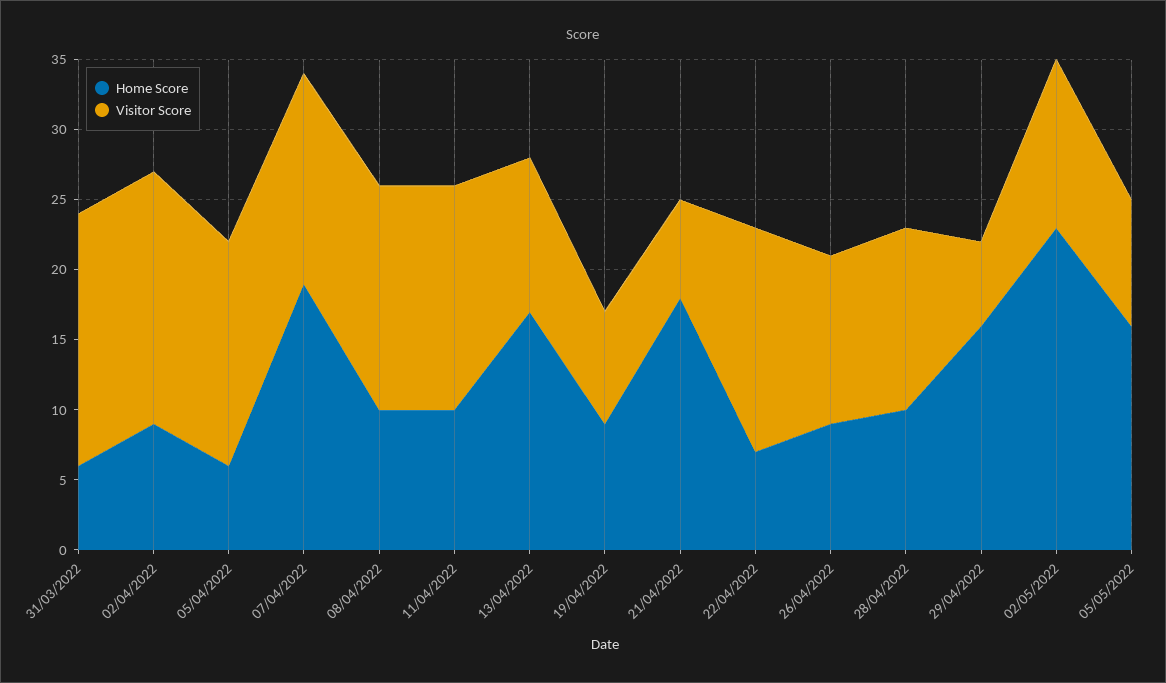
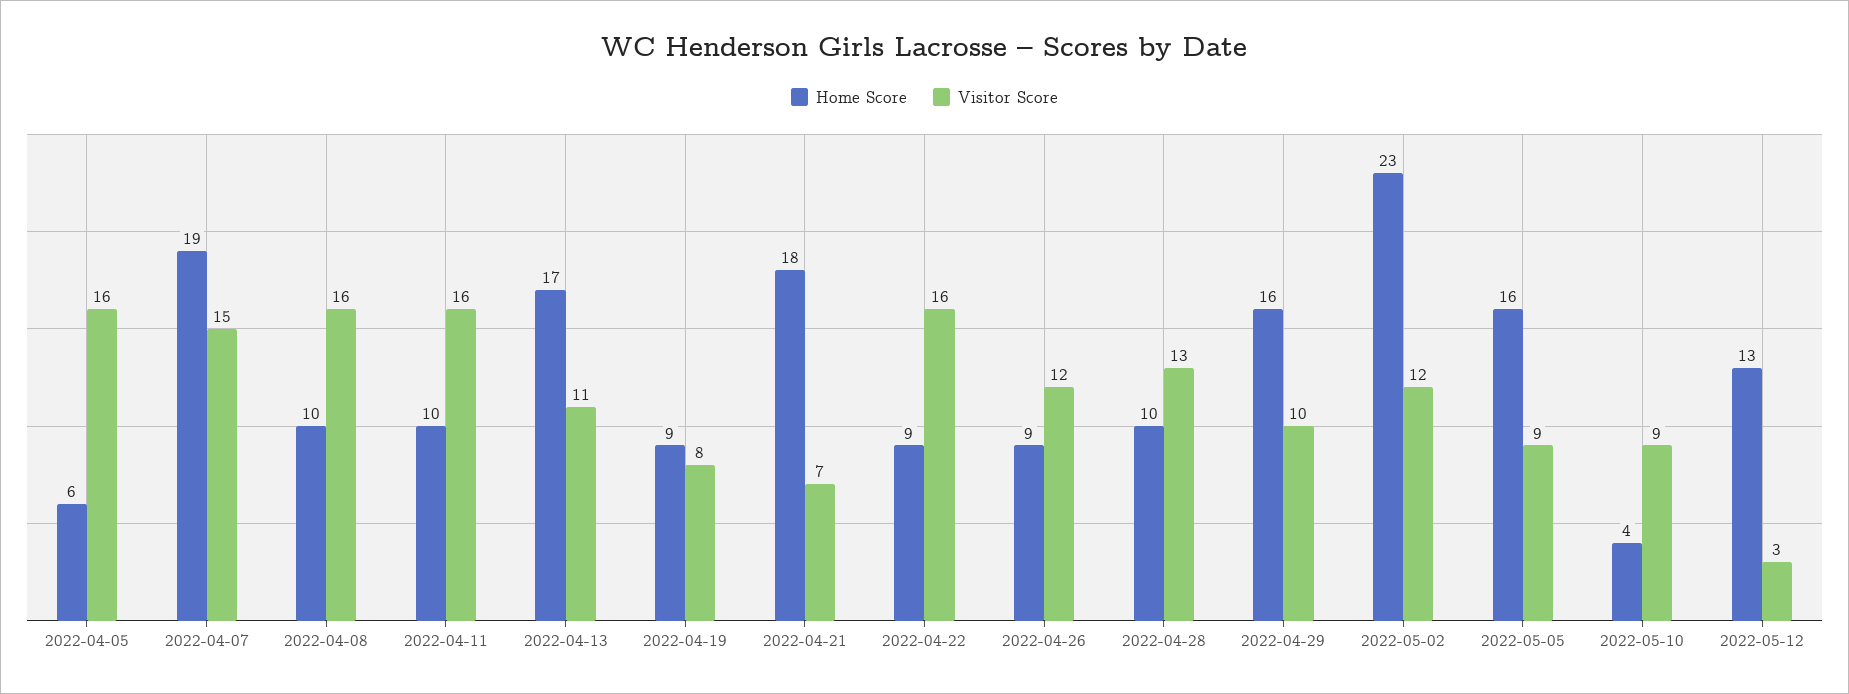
Home Score, 31/03/2022: 6 -> none
Visitor Score, 31/03/2022: 18 -> none
Home Score, 02/04/2022: 9 -> none
Visitor Score, 02/04/2022: 18 -> none
Home Score, 22/04/2022: 7 -> 9
Visitor Score, 29/04/2022: 6 -> 10
Home Score, 2022-05-10: none -> 4
Visitor Score, 2022-05-10: none -> 9
Home Score, 2022-05-12: none -> 13
Visitor Score, 2022-05-12: none -> 3

